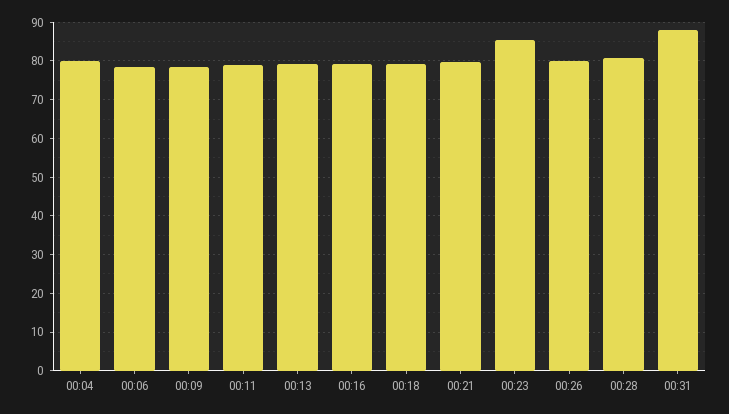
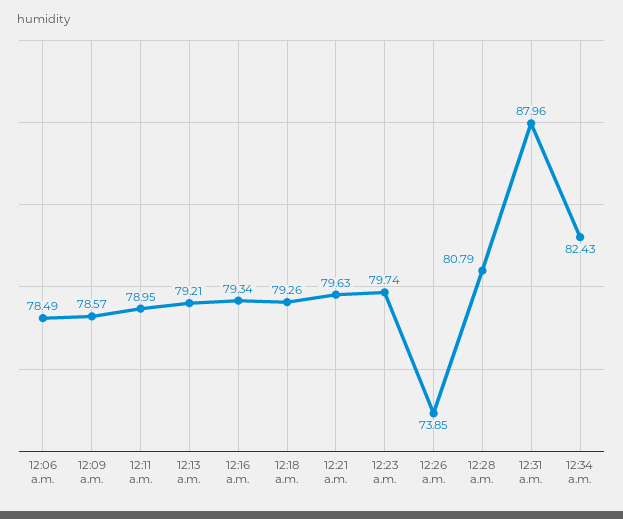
00:04: 80 -> none
00:23: 86 -> 79.74
00:26: 80 -> 73.85
12:34 a.m.: none -> 82.43

